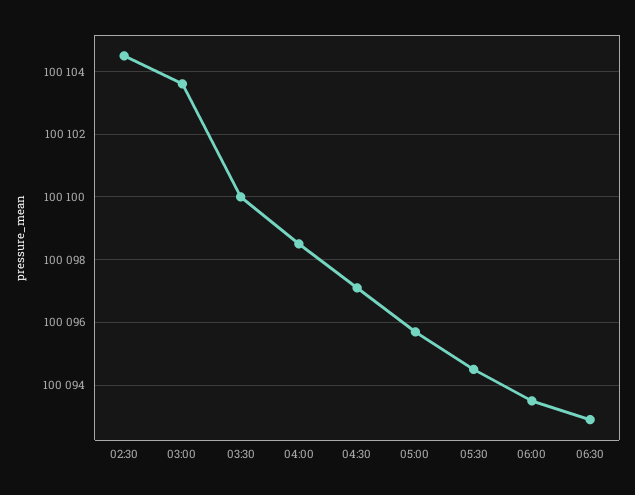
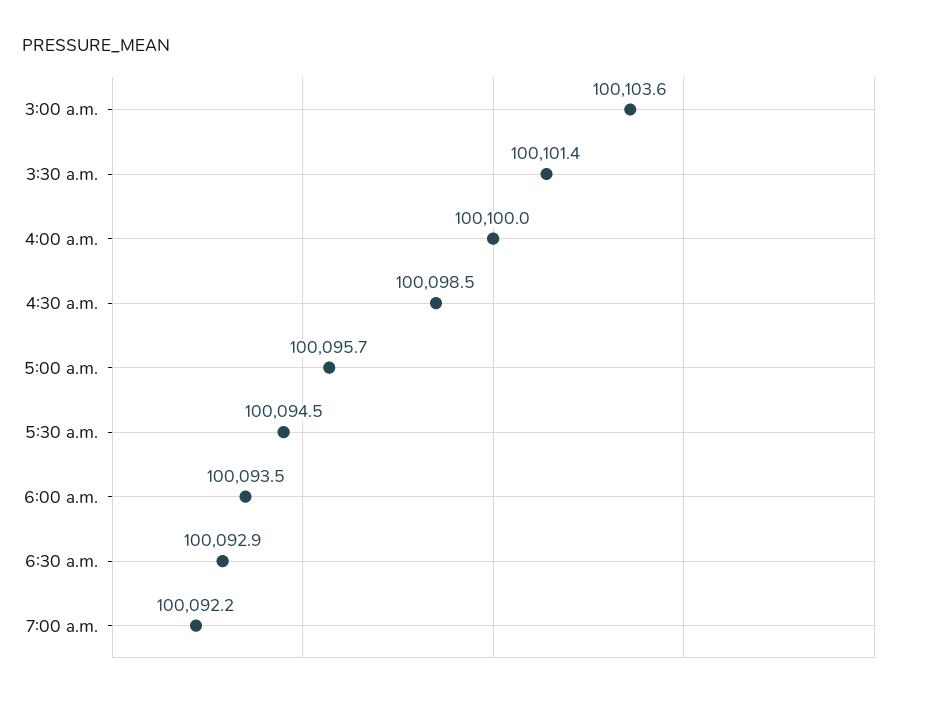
02:30: 100104.5 -> none
03:30: 100100 -> 100101.4
04:00: 100098.5 -> 100100
04:30: 100097 -> 100098.5
7:00 a.m.: none -> 100092.2

